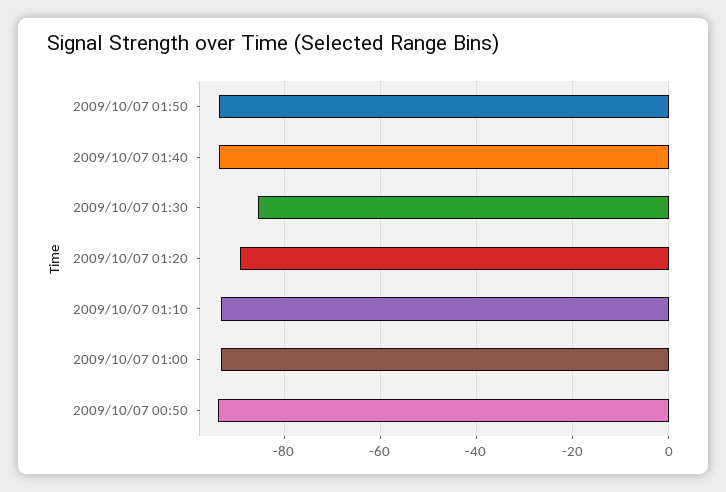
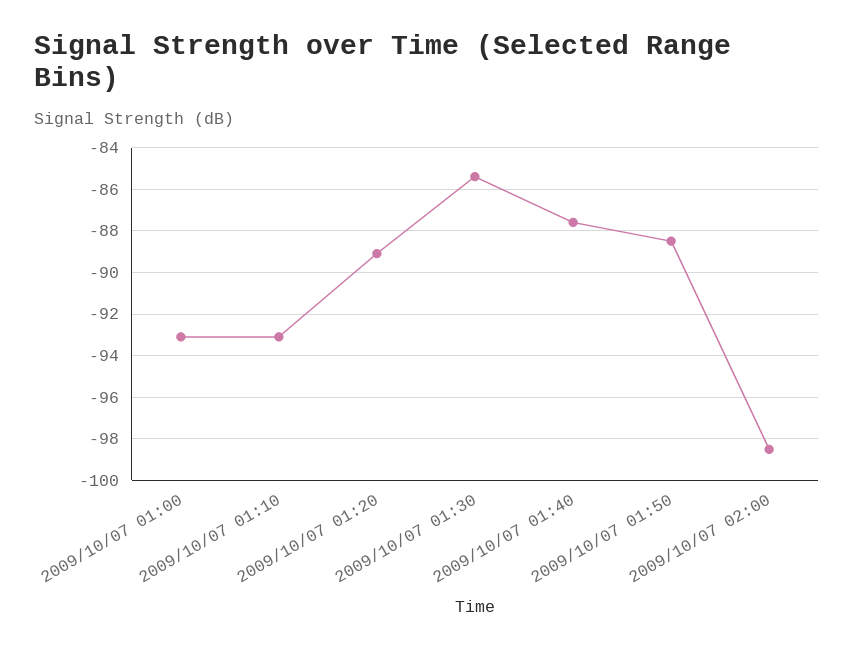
2009/10/07 01:50: -94 -> -88.5
2009/10/07 01:40: -94 -> -87.5
2009/10/07 00:50: -94 -> none
2009/10/07 02:00: none -> -98.5

